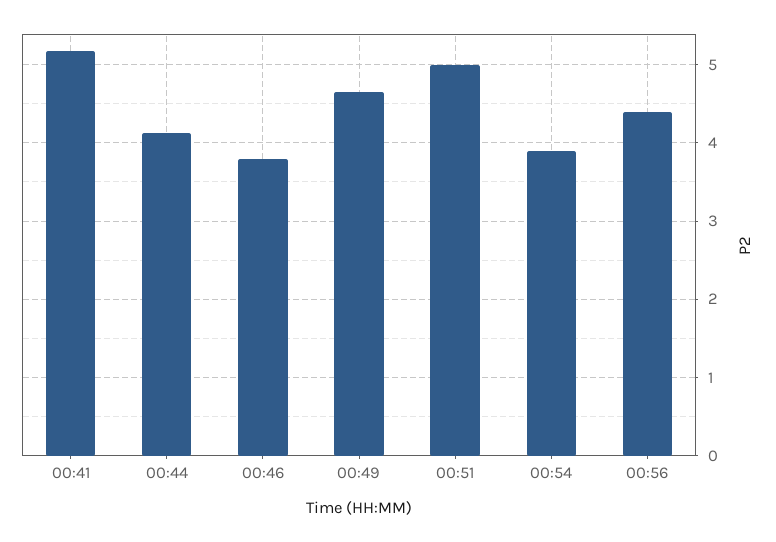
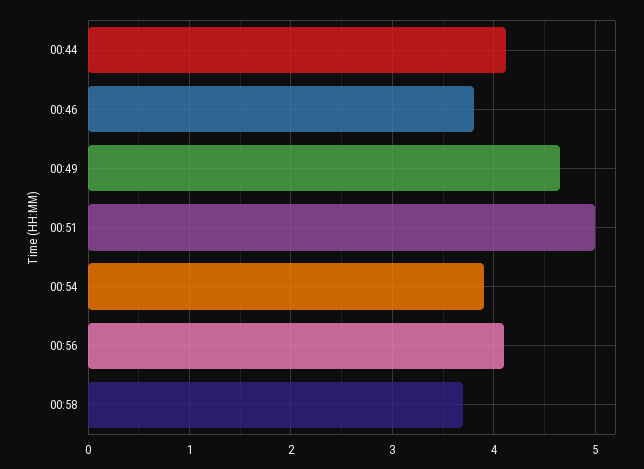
00:41: 5.2 -> none
00:56: 4.4 -> 4.1
00:58: none -> 3.7

